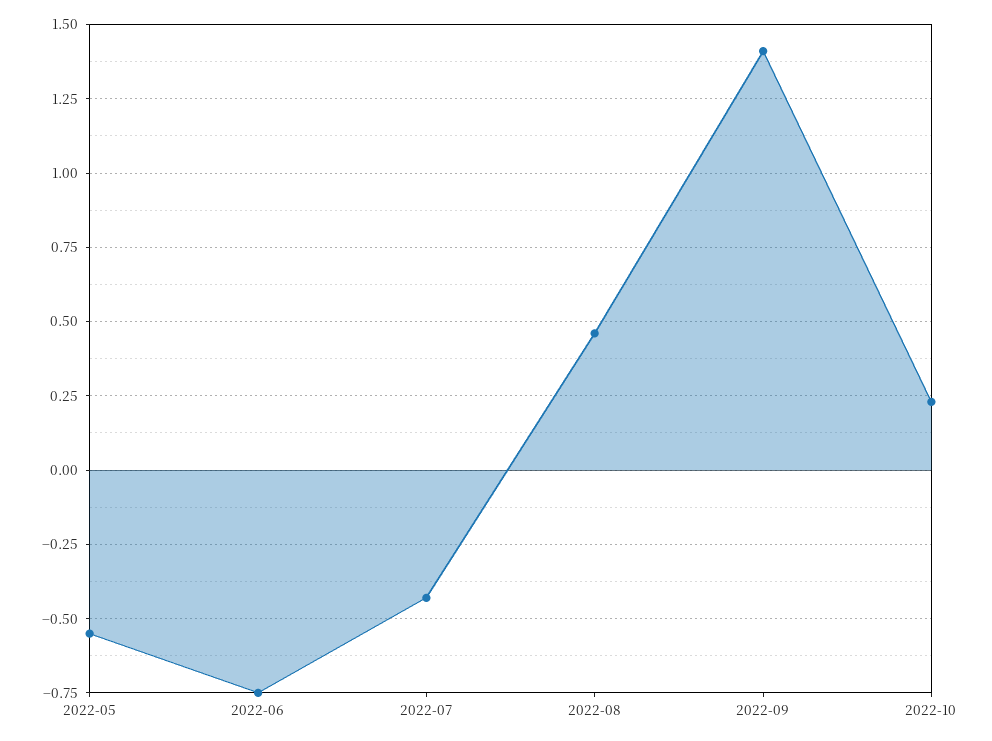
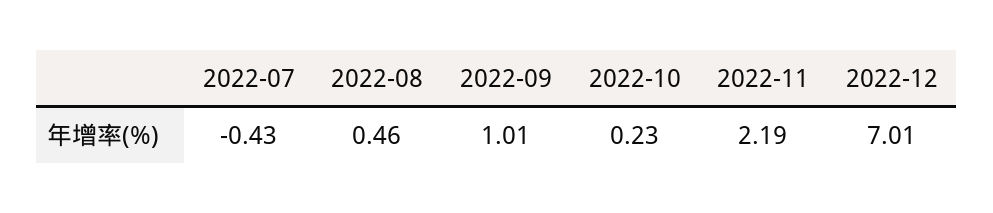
2022-05: -0.55 -> none
2022-06: -0.75 -> none
2022-09: 1.4 -> 1.01
2022-11: none -> 2.19
2022-12: none -> 7.01

